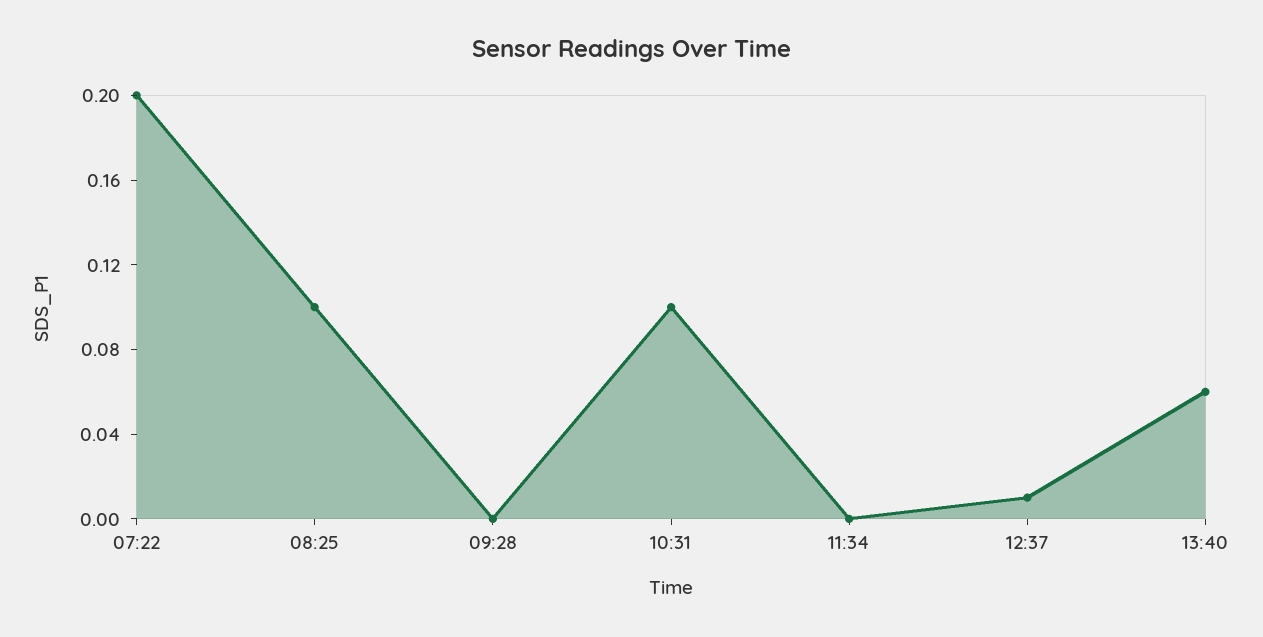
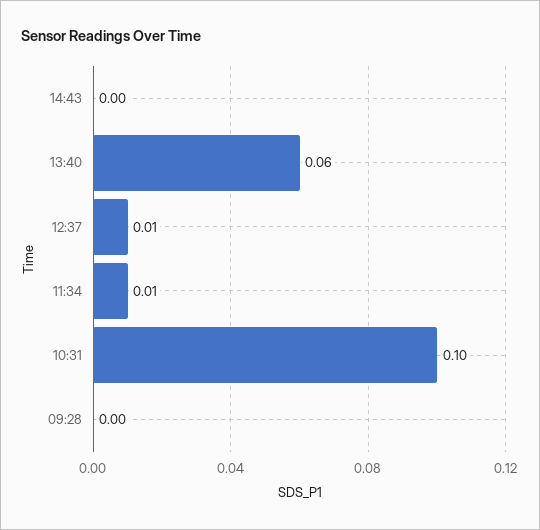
07:22: 0.2 -> none
08:25: 0.1 -> none
11:34: 0 -> 0.01
14:43: none -> 0

